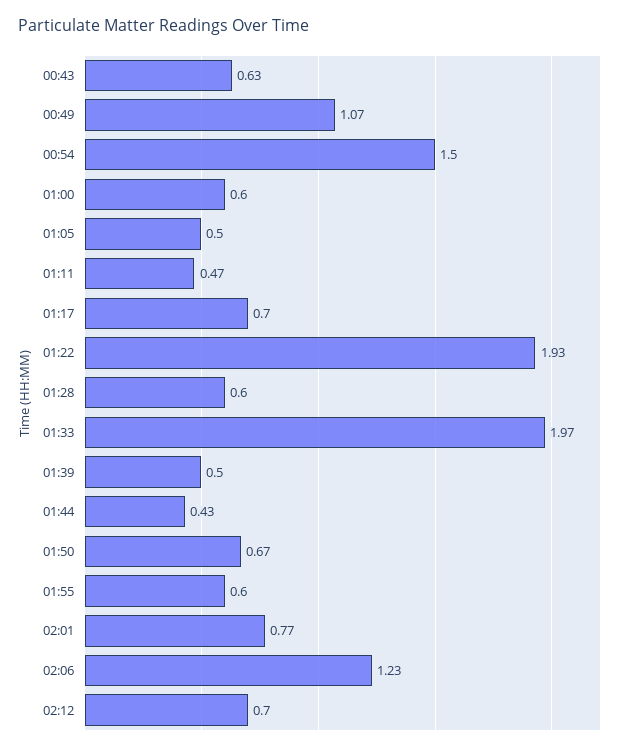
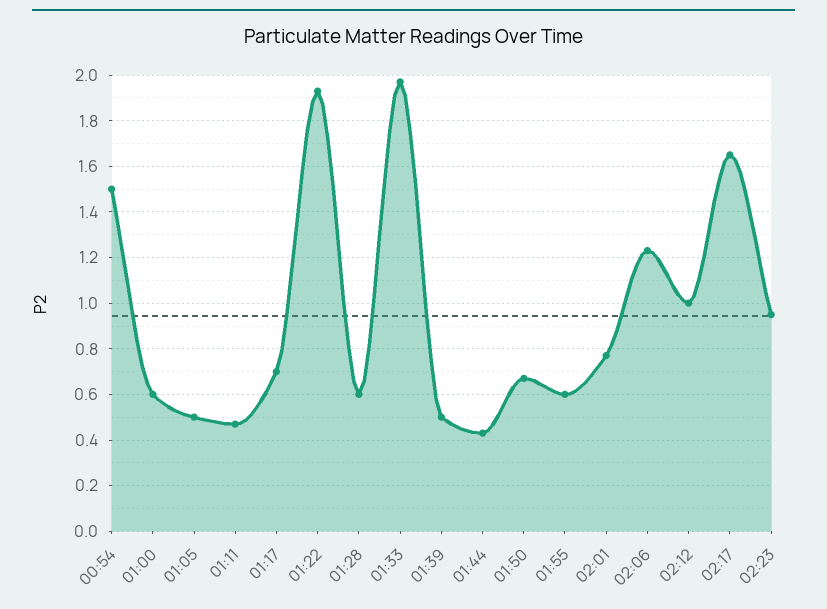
00:43: 0.63 -> none
00:49: 1.07 -> none
02:12: 0.7 -> 1
02:17: none -> 1.65
02:23: none -> 0.95

